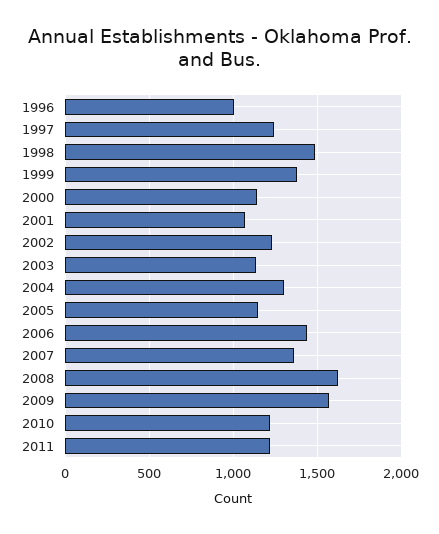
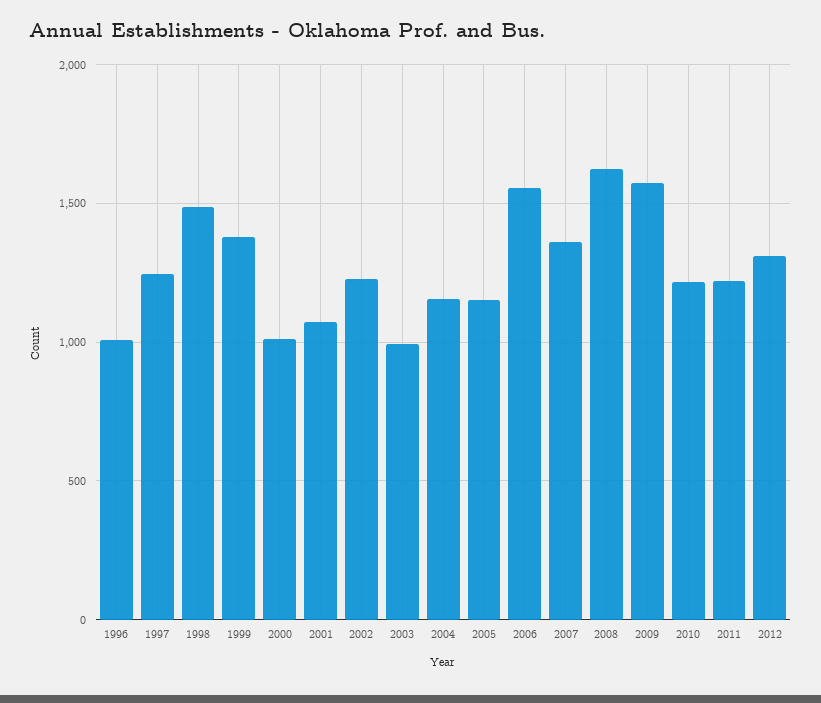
2000: 1150 -> 1000
2003: 1150 -> 1000
2004: 1300 -> 1150
2006: 1450 -> 1550
2012: none -> 1300

